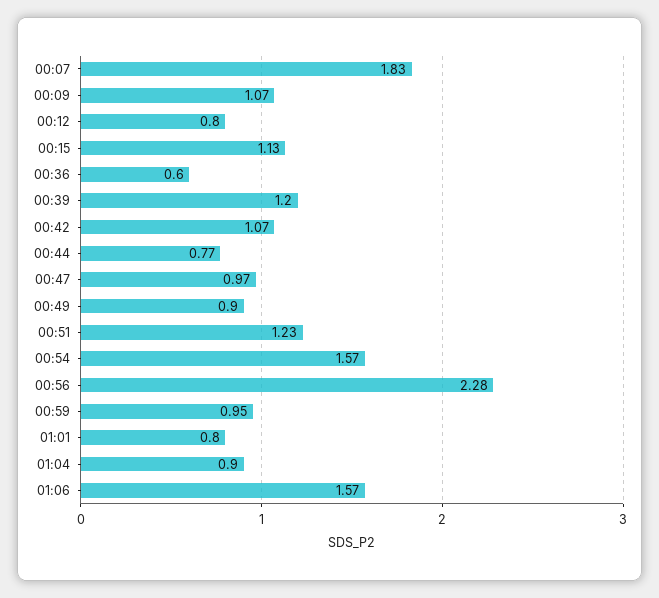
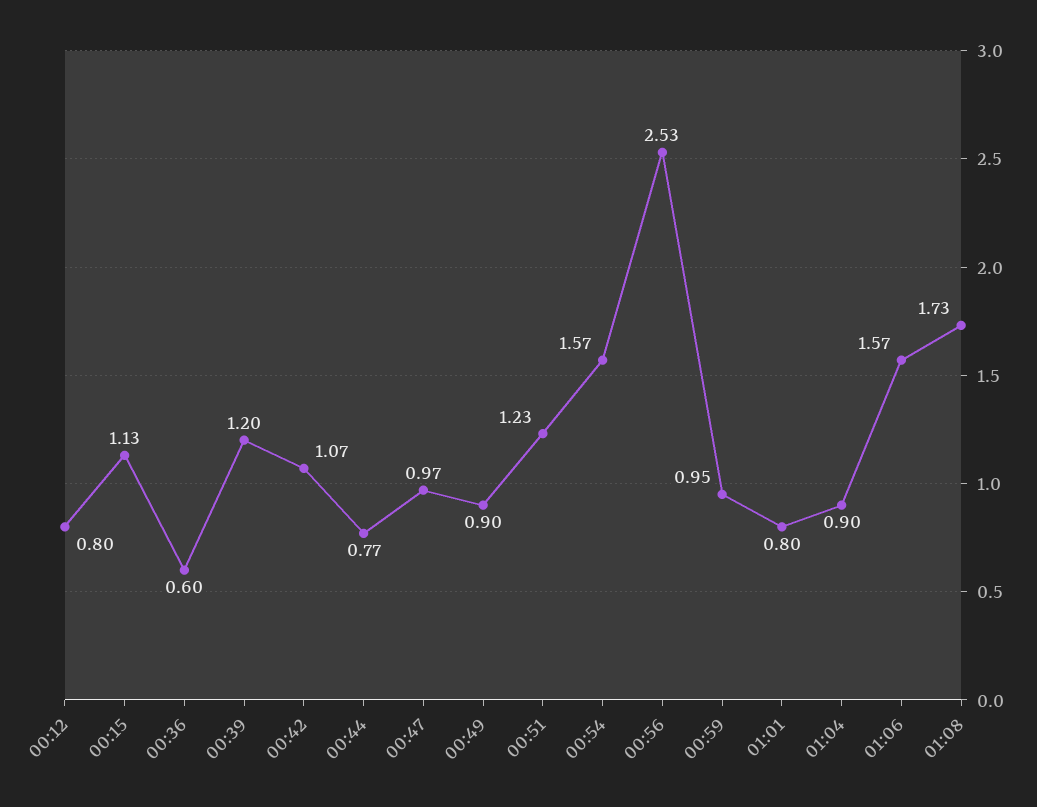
00:07: 1.83 -> none
00:09: 1.07 -> none
00:56: 2.28 -> 2.53
01:08: none -> 1.73

